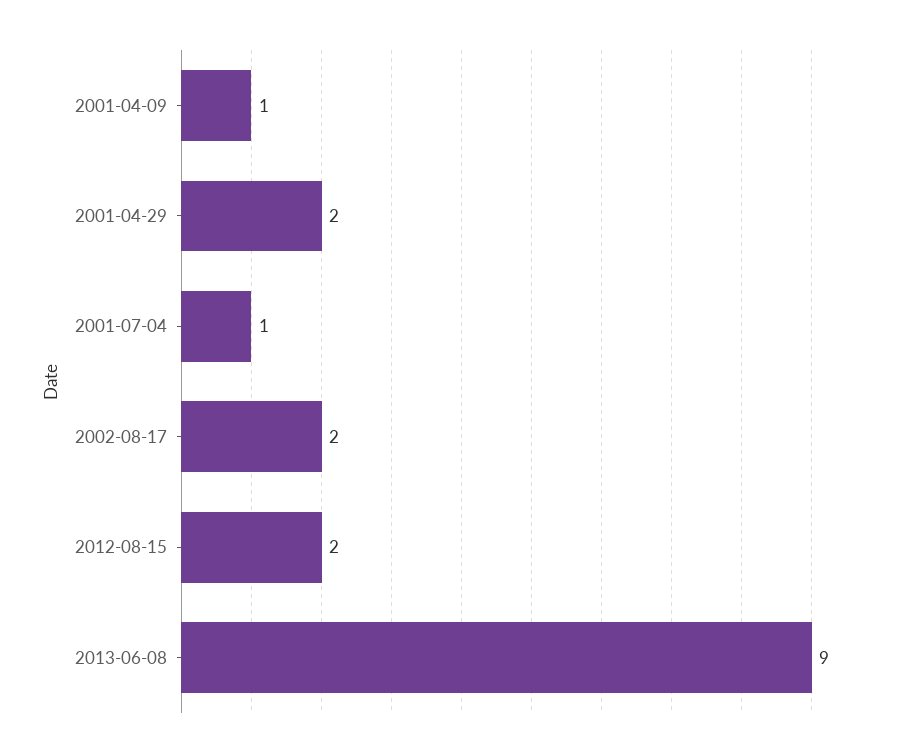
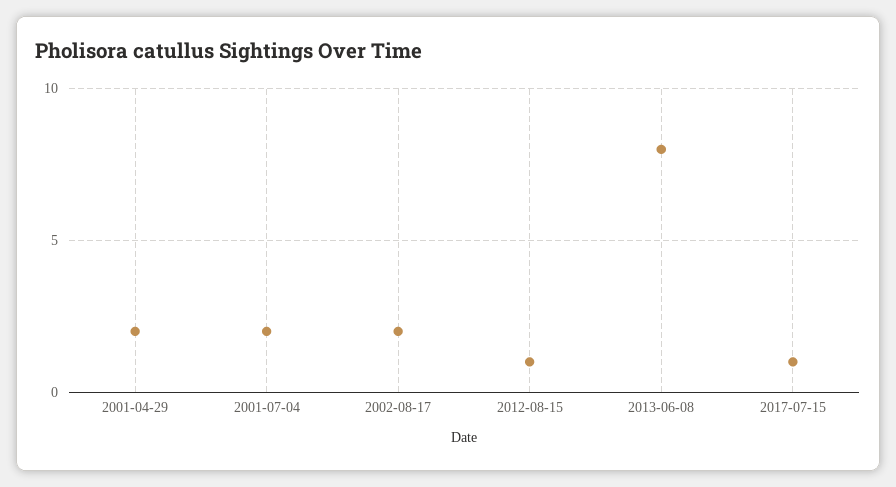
2001-04-09: 1 -> none
2001-07-04: 1 -> 2
2012-08-15: 2 -> 1
2013-06-08: 9 -> 8
2017-07-15: none -> 1

